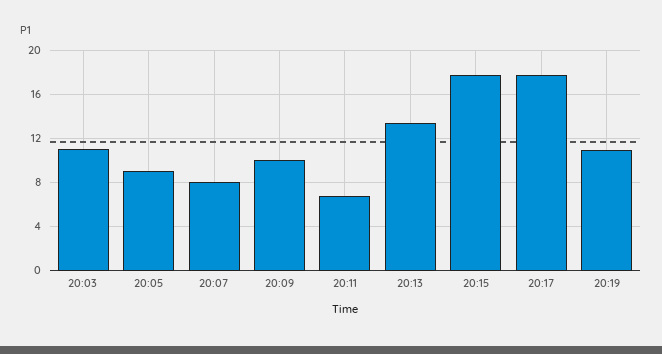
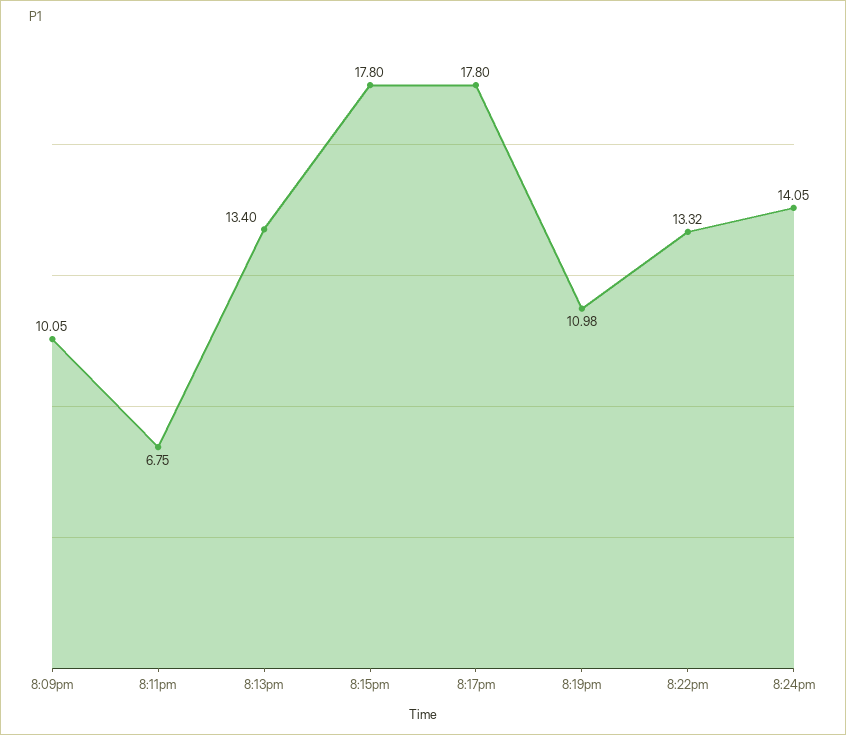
20:03: 11 -> none
20:05: 9 -> none
20:07: 8 -> none
8:22pm: none -> 13.32
8:24pm: none -> 14.05

